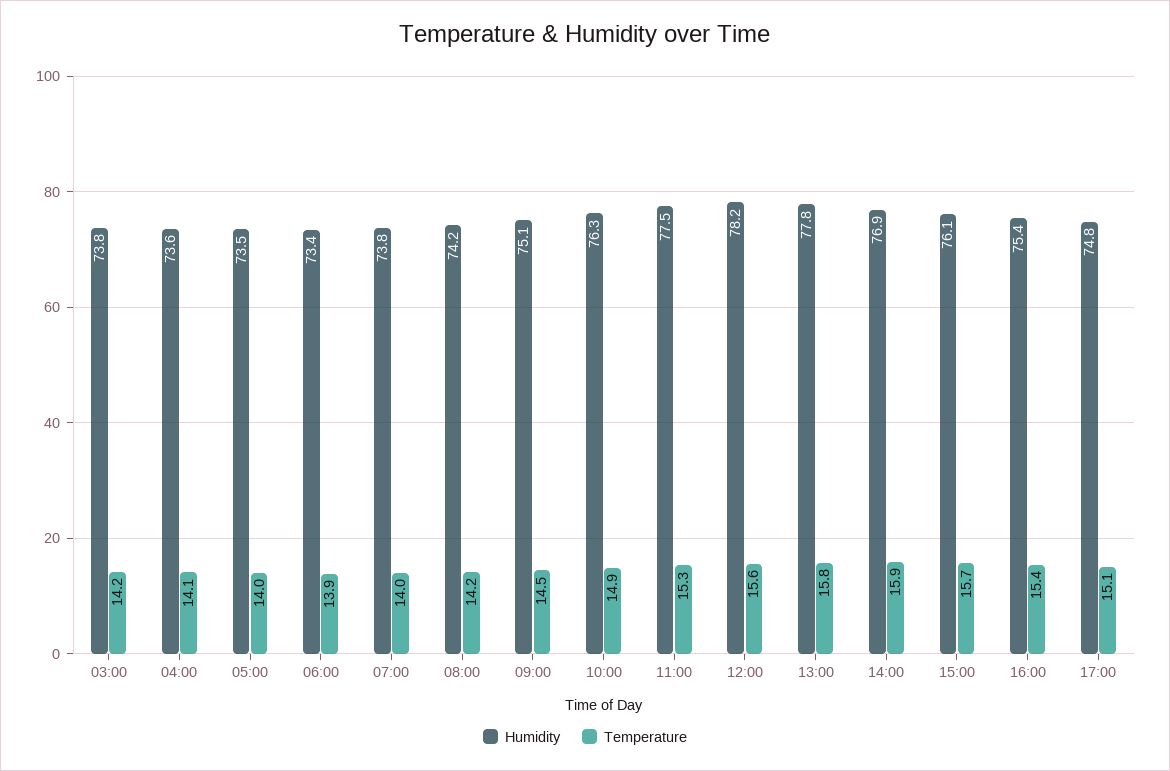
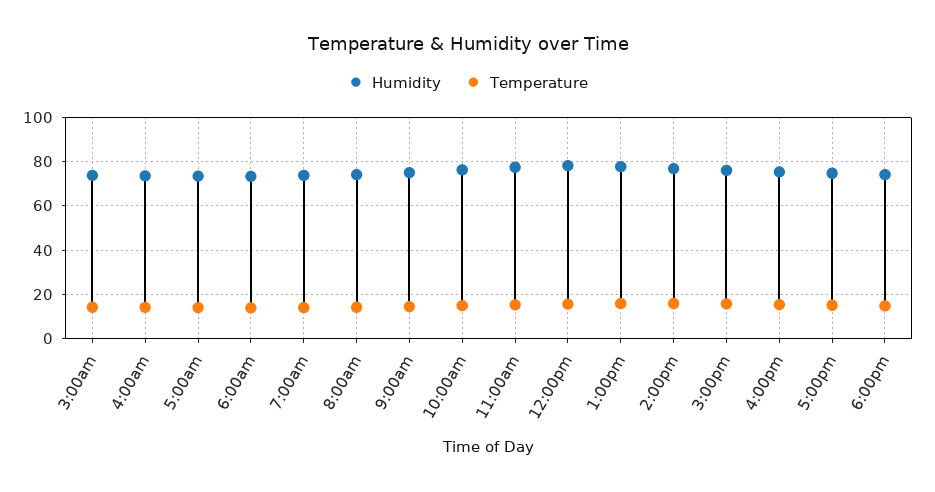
Humidity, 6:00pm: none -> 75
Temperature, 6:00pm: none -> 15

